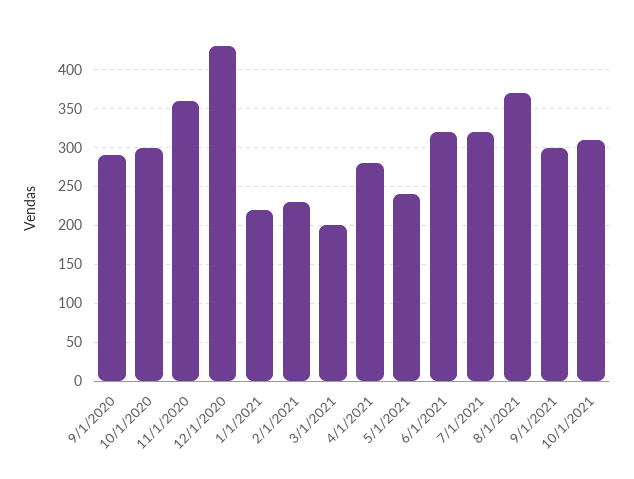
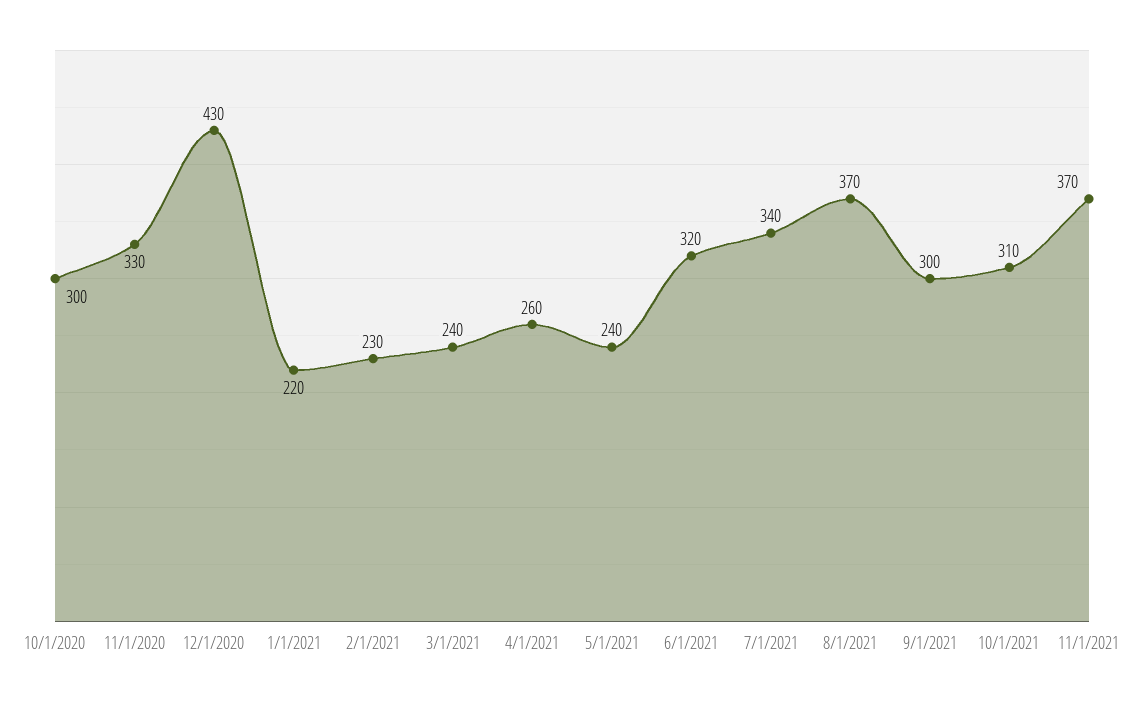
9/1/2020: 290 -> none
11/1/2020: 360 -> 330
3/1/2021: 200 -> 240
4/1/2021: 280 -> 260
7/1/2021: 320 -> 340
11/1/2021: none -> 370

